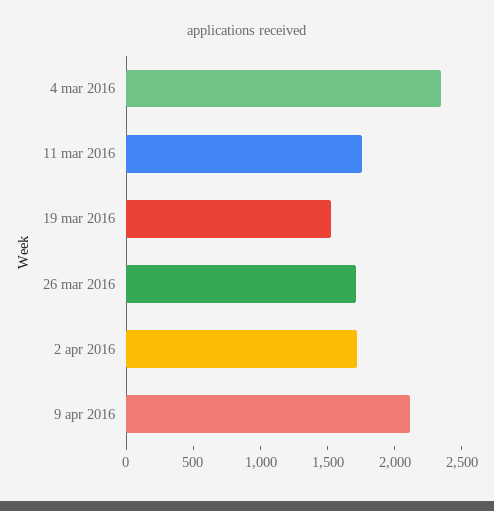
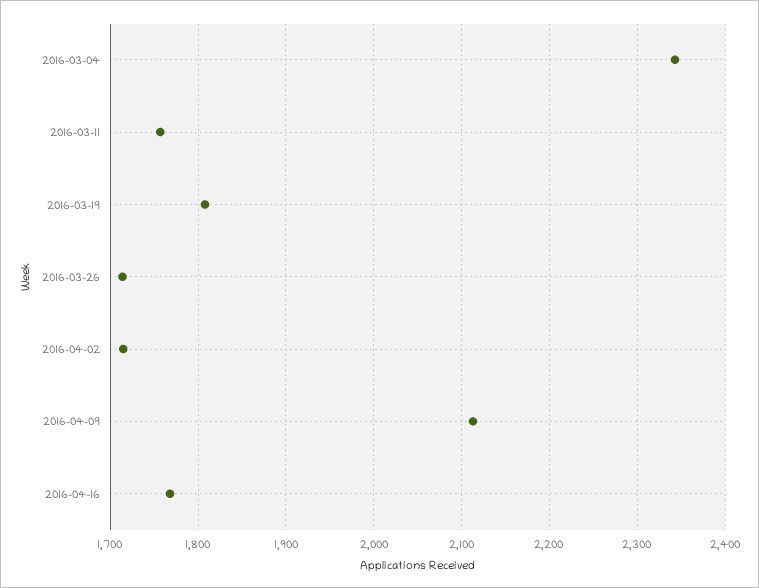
19 mar 2016: 1500 -> 1810
2016-04-16: none -> 1770

